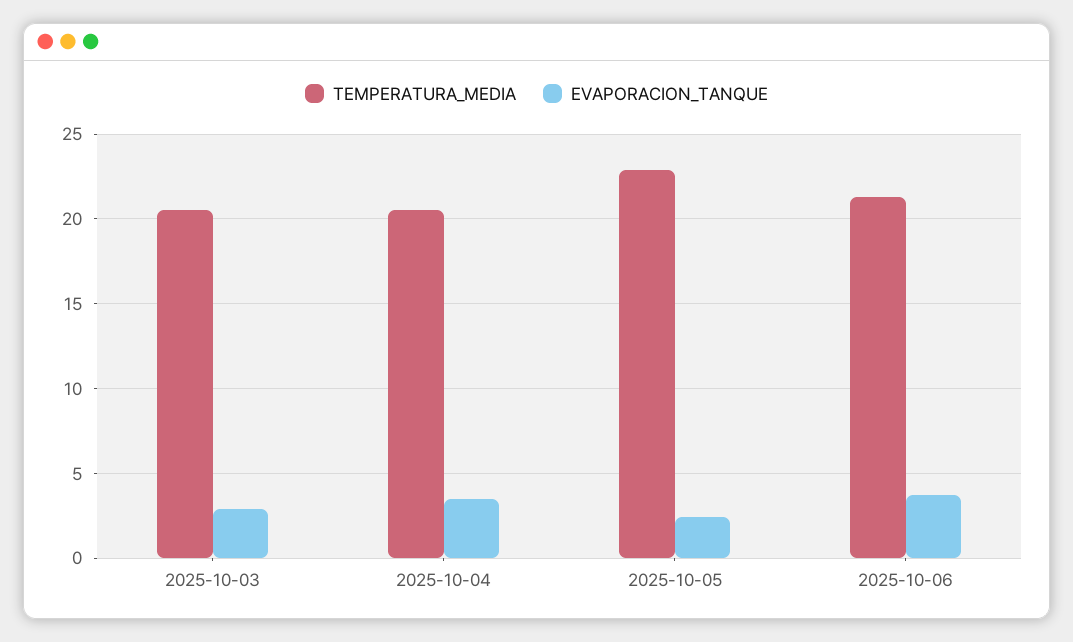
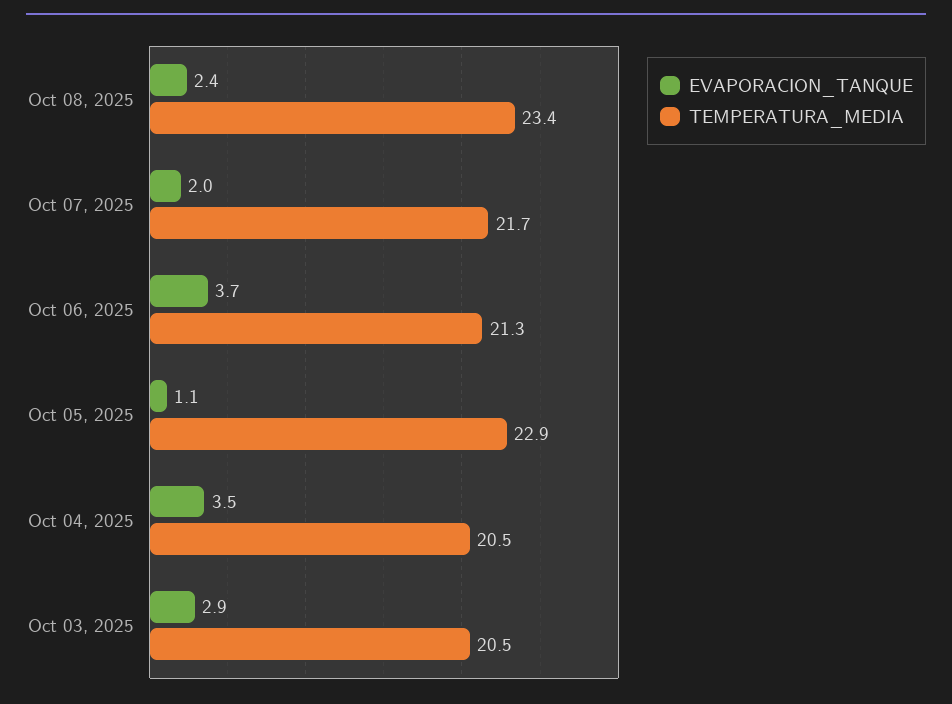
EVAPORACION_TANQUE, 2025-10-05: 2.5 -> 1.1
EVAPORACION_TANQUE, Oct 08, 2025: none -> 2.4
TEMPERATURA_MEDIA, Oct 08, 2025: none -> 23.4
EVAPORACION_TANQUE, Oct 07, 2025: none -> 2
TEMPERATURA_MEDIA, Oct 07, 2025: none -> 21.7

